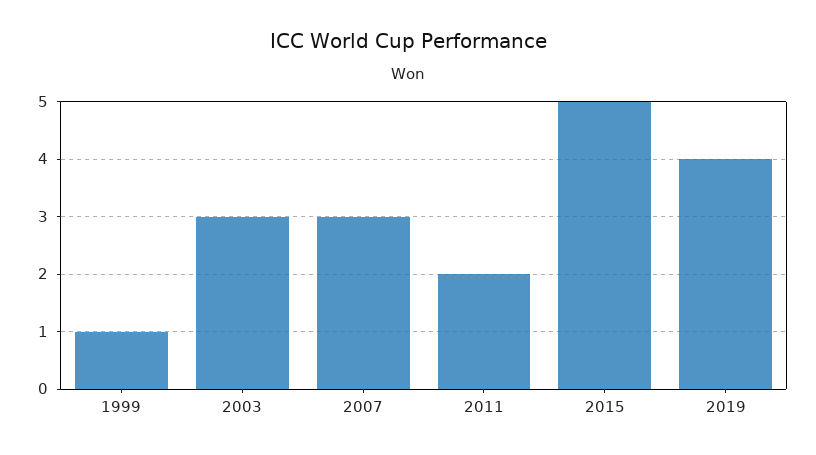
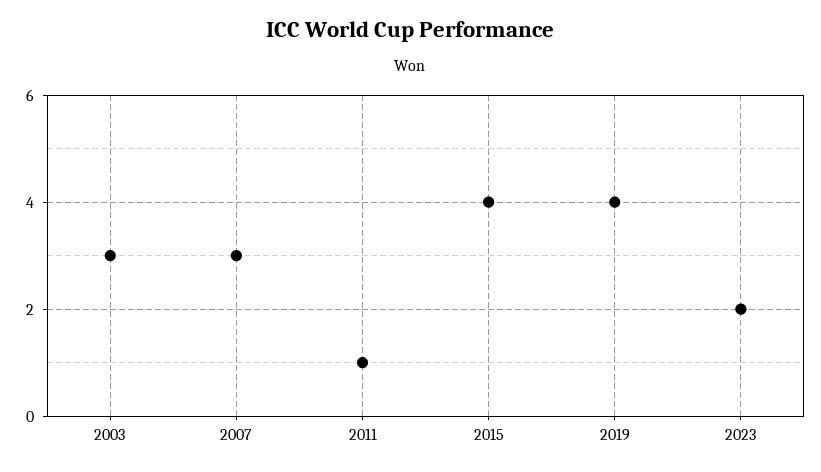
1999: 1 -> none
2011: 2 -> 1
2015: 5 -> 4
2023: none -> 2

